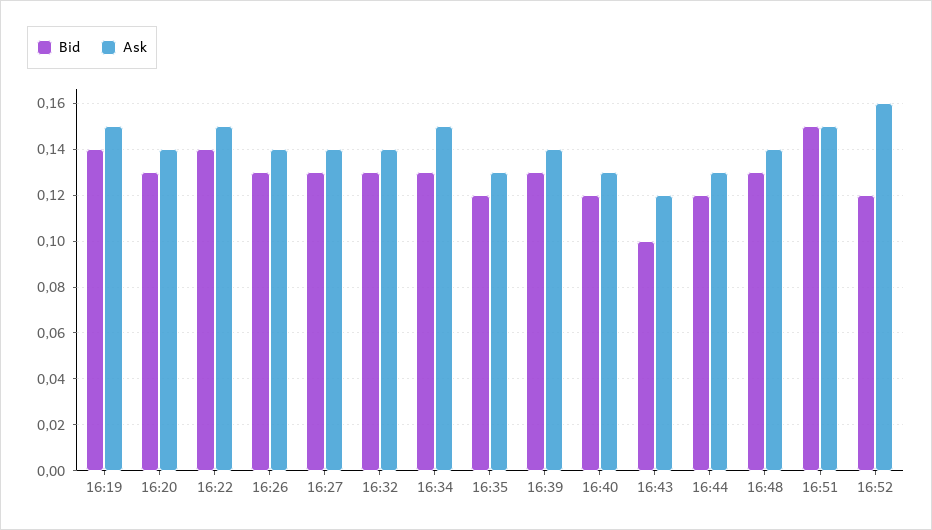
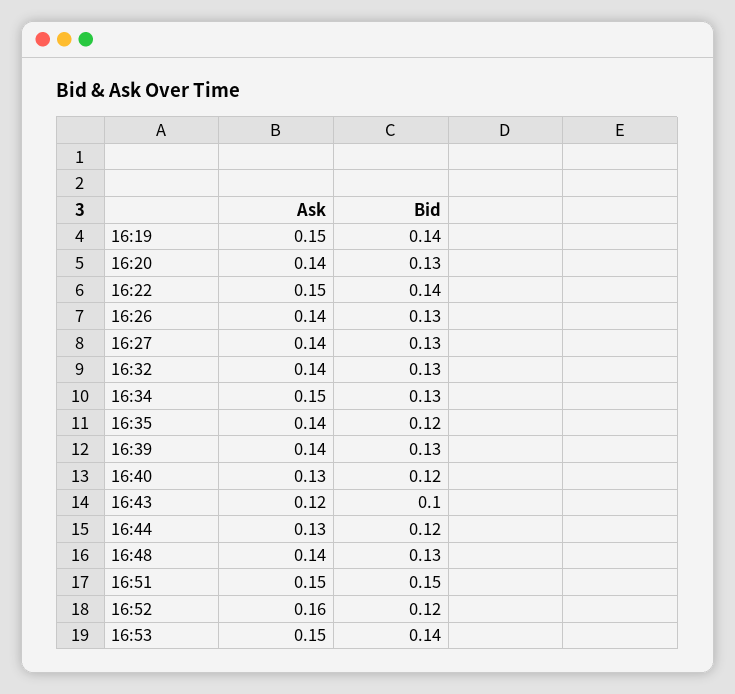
Ask, 16:35: 0.13 -> 0.14
Ask, 16:53: none -> 0.15
Bid, 16:53: none -> 0.14

